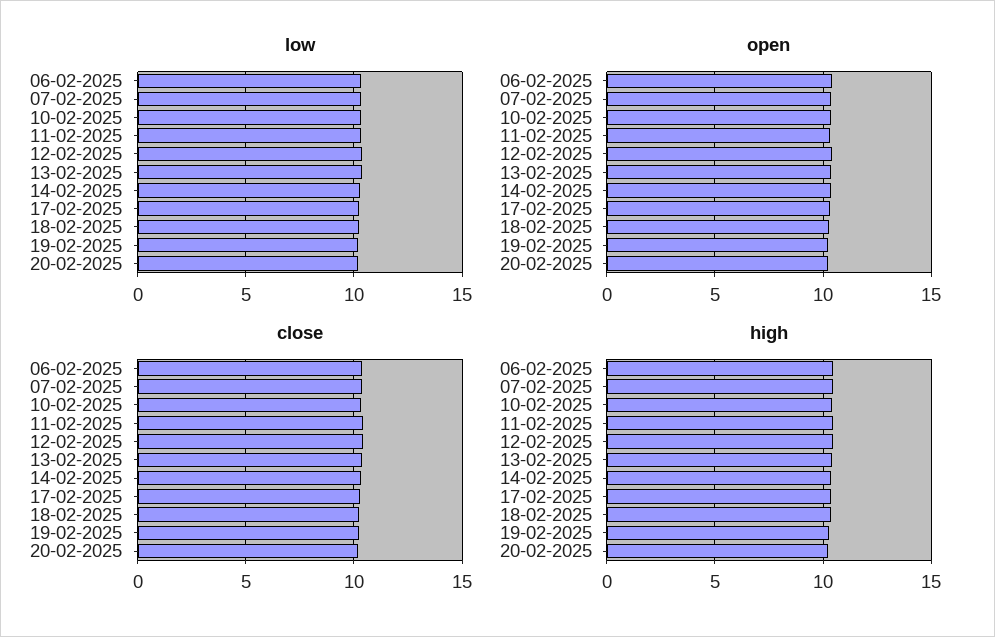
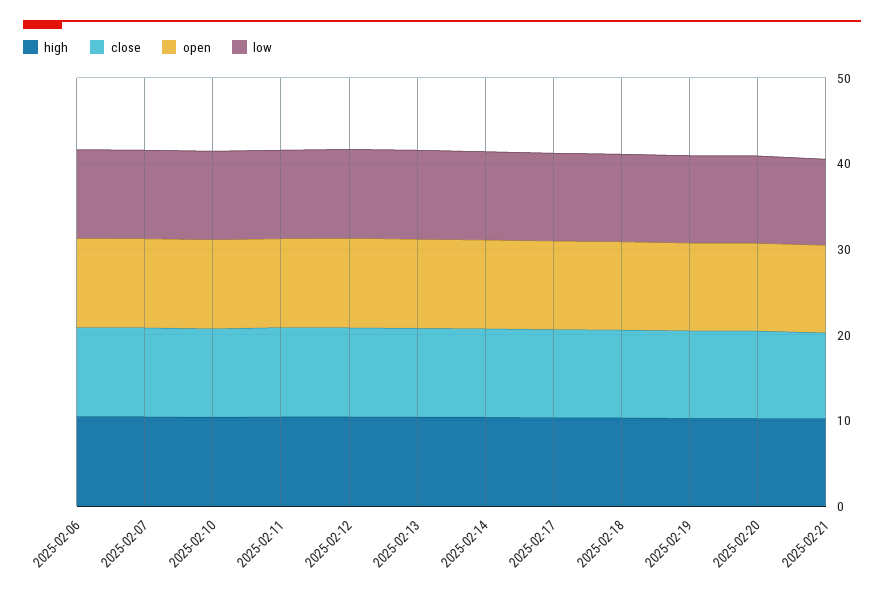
high, 2025-02-21: none -> 10
close, 2025-02-21: none -> 10
open, 2025-02-21: none -> 10
low, 2025-02-21: none -> 10

